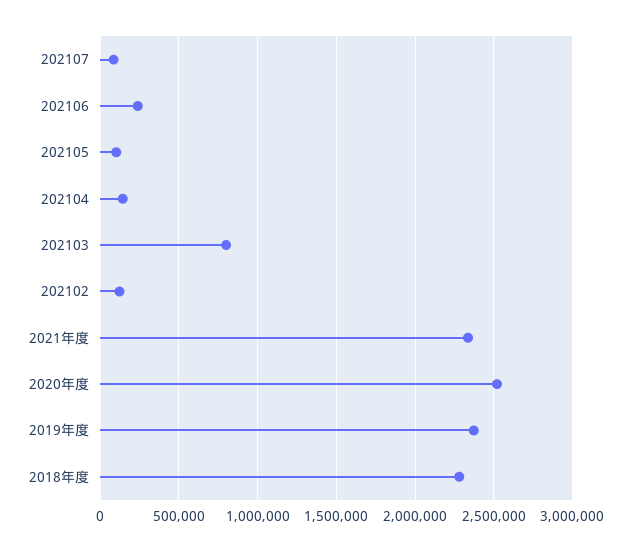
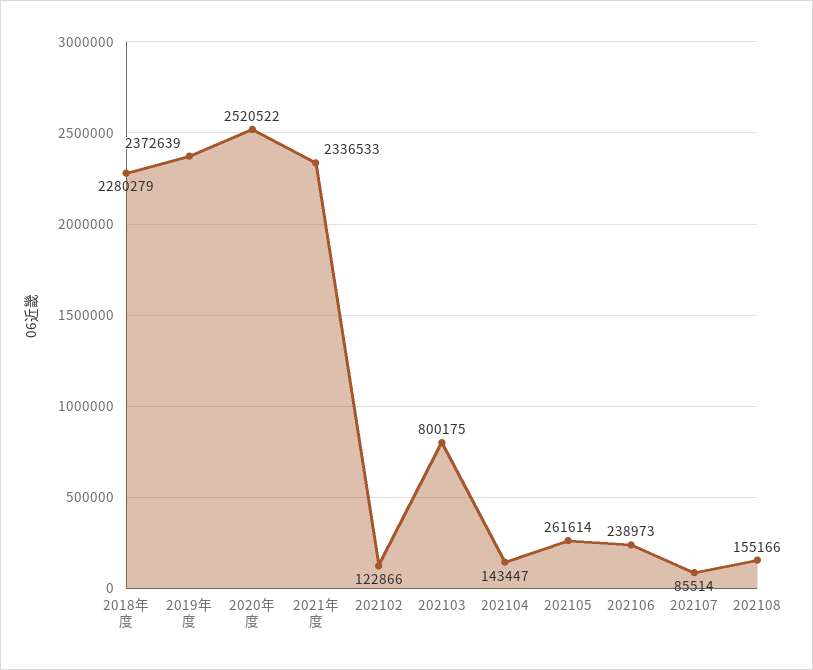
202105: 100000 -> 261614
202108: none -> 155166

